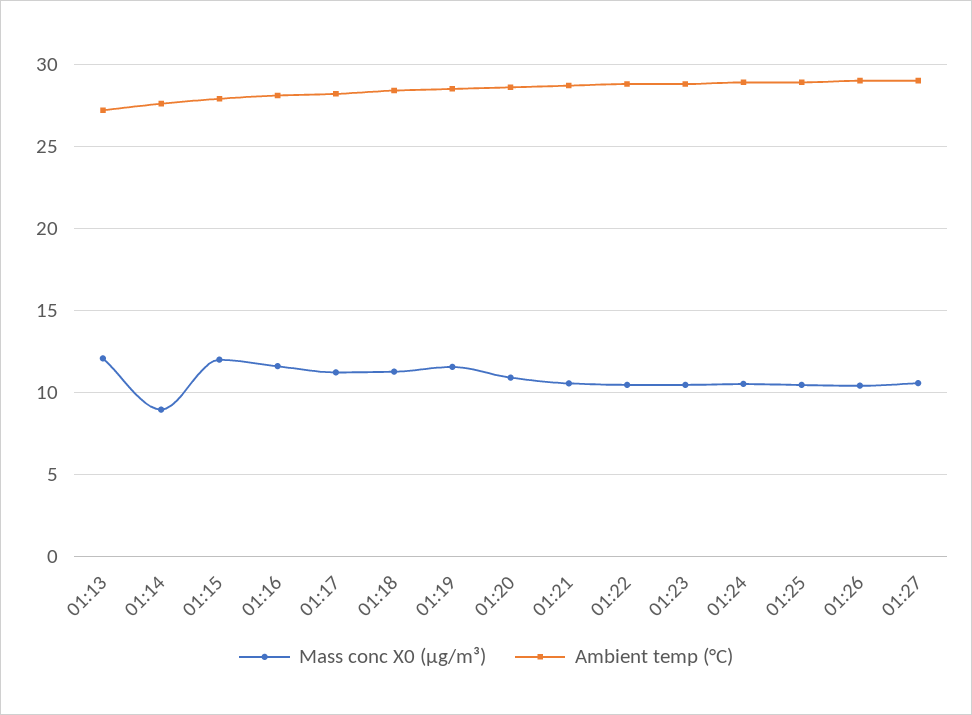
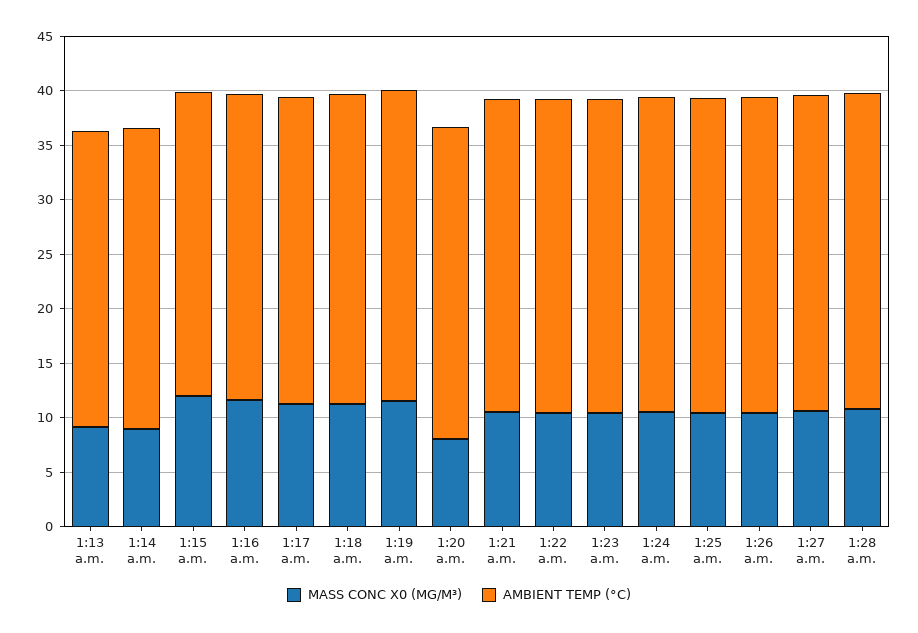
Mass conc X0 (μg/m³), 01:13: 12 -> 9
Mass conc X0 (μg/m³), 01:20: 11 -> 8
Mass conc X0 (μg/m³), 1:28 a.m.: none -> 11
Ambient temp (°C), 1:28 a.m.: none -> 29

